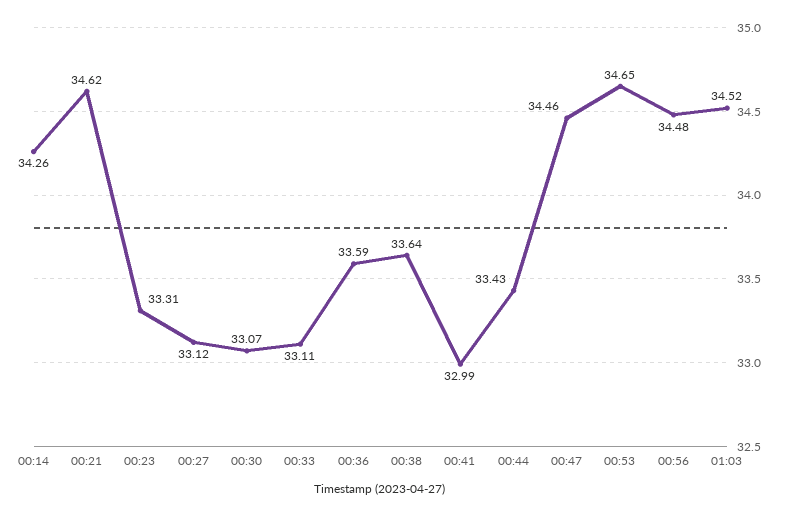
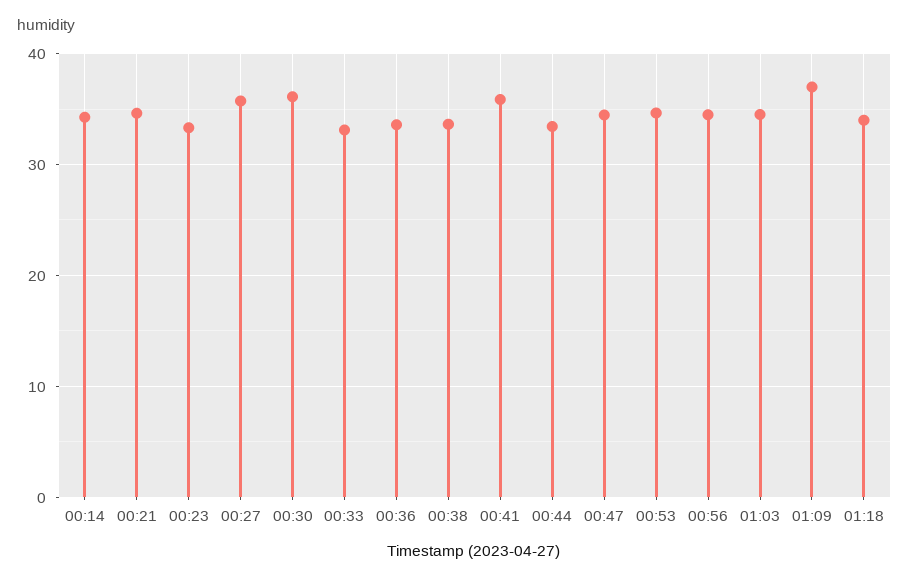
00:27: 33.12 -> 36
00:30: 33.07 -> 36
00:41: 32.99 -> 36
01:09: none -> 37
01:18: none -> 34

